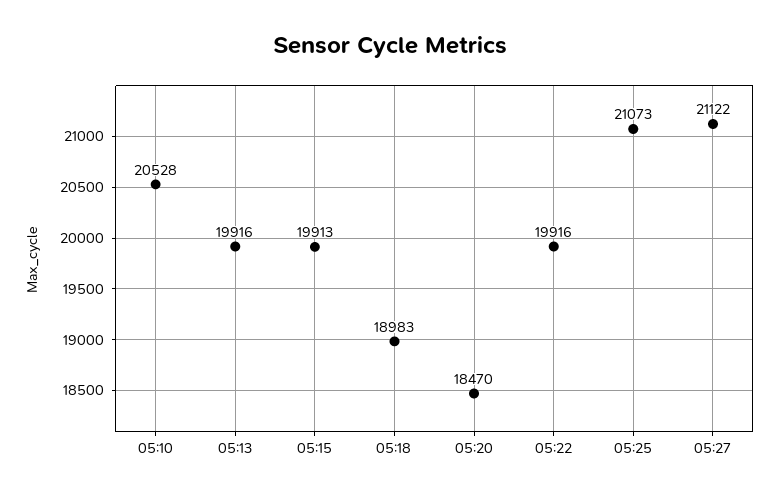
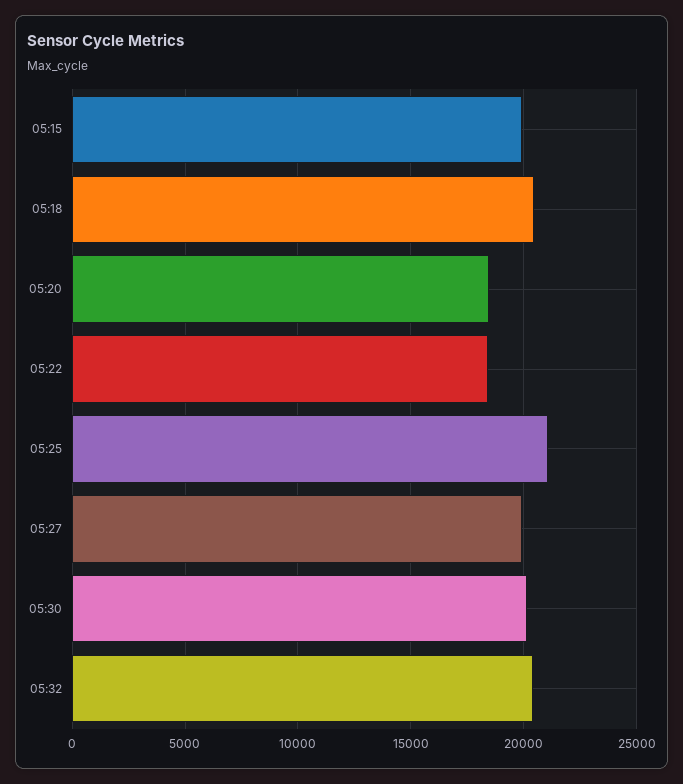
05:10: 20528 -> none
05:13: 19916 -> none
05:18: 18983 -> 20500
05:22: 19916 -> 18500
05:27: 21122 -> 20000
05:30: none -> 20000
05:32: none -> 20500

